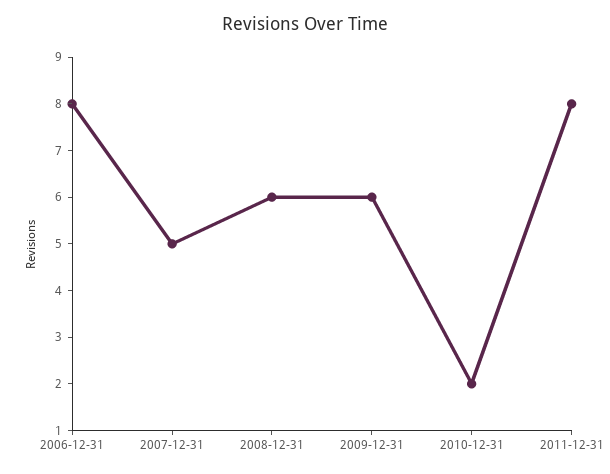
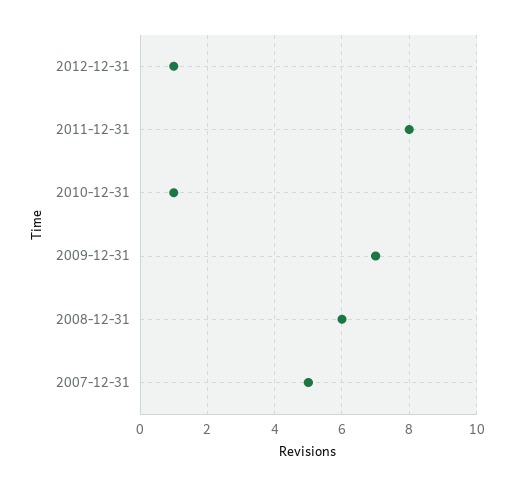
2006-12-31: 8 -> none
2009-12-31: 6 -> 7
2010-12-31: 2 -> 1
2012-12-31: none -> 1

